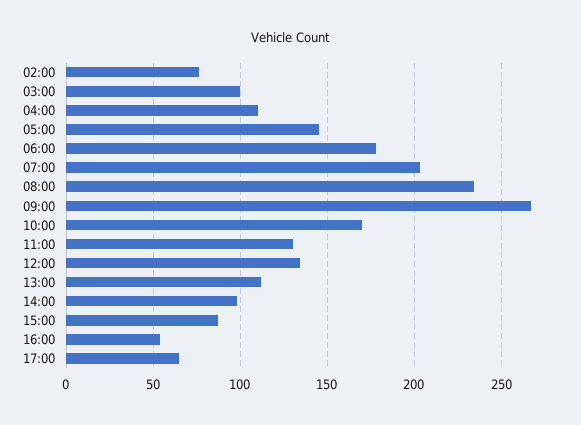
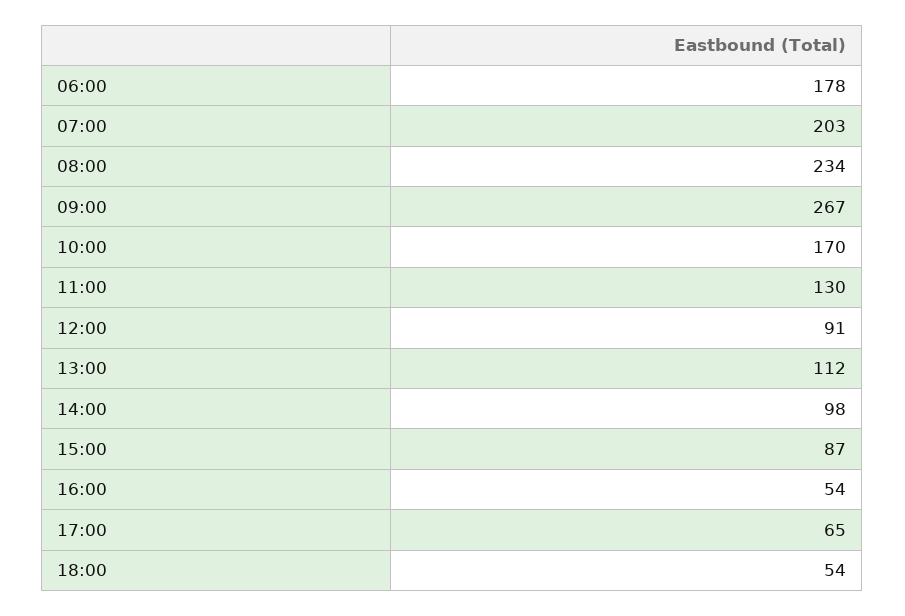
02:00: 75 -> none
03:00: 100 -> none
04:00: 110 -> none
05:00: 145 -> none
12:00: 135 -> 91
18:00: none -> 54

